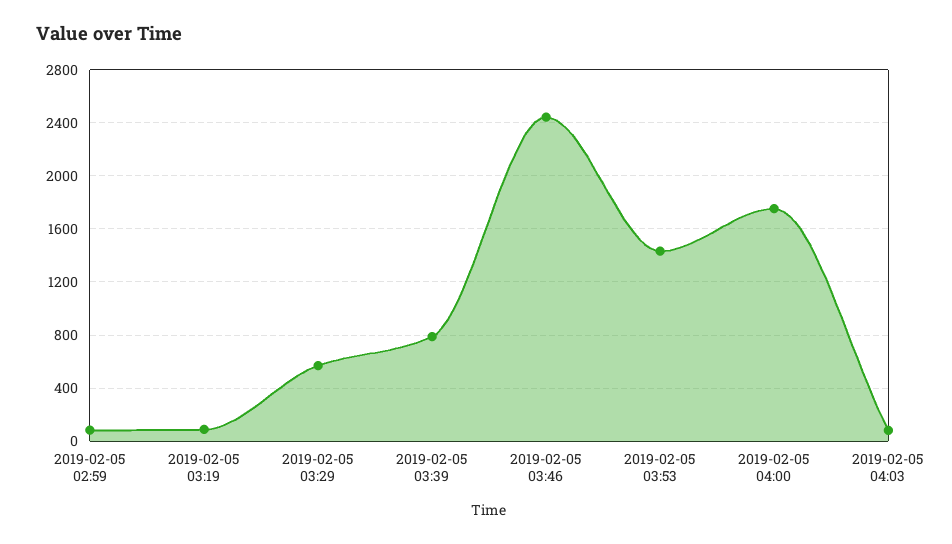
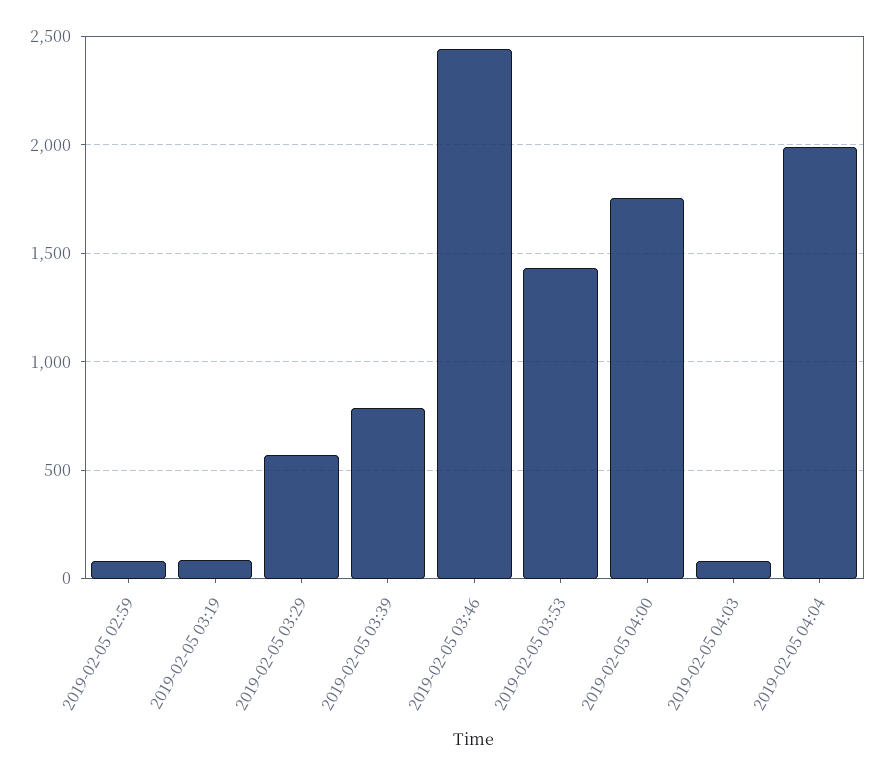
2019-02-05 04:04: none -> 2000

